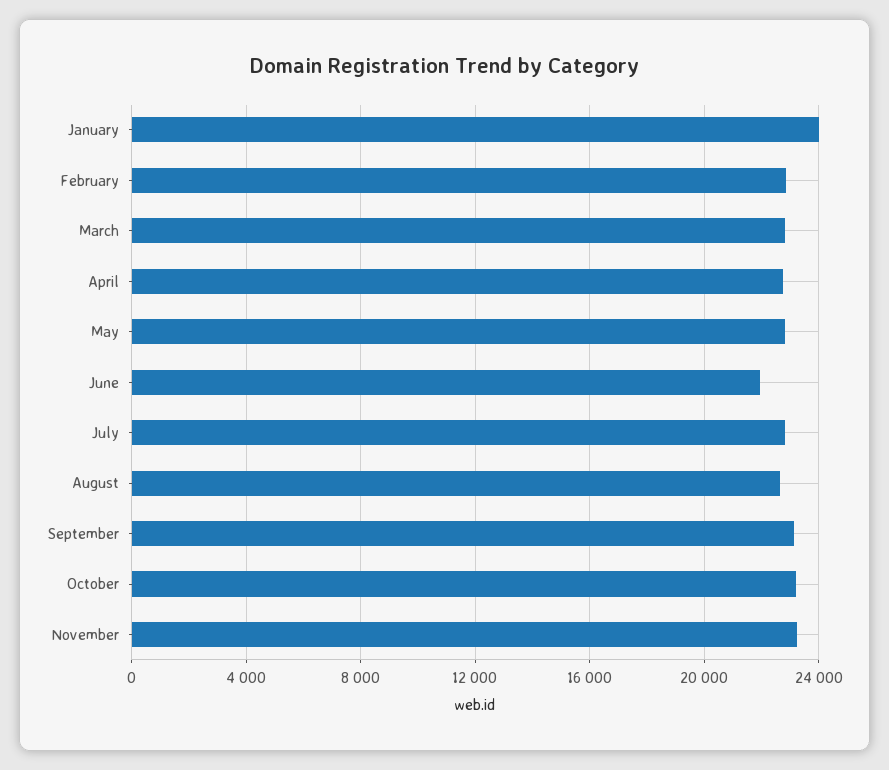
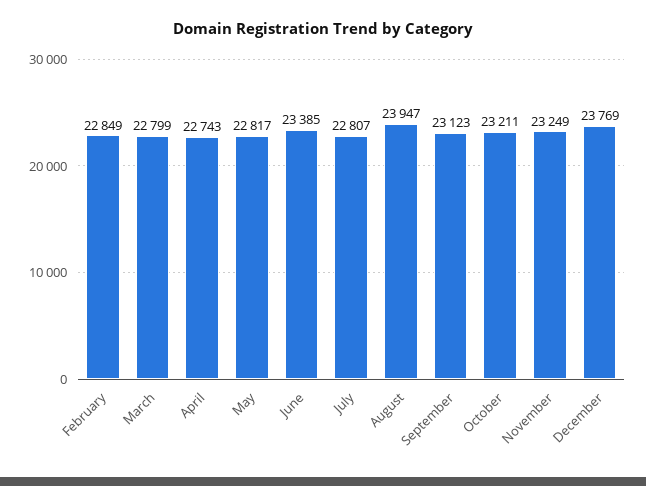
January: 24000 -> none
June: 22000 -> 23385
August: 22500 -> 23947
December: none -> 23769

